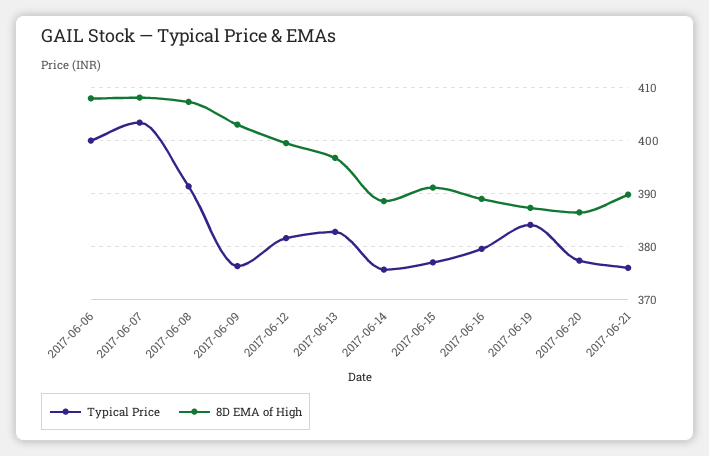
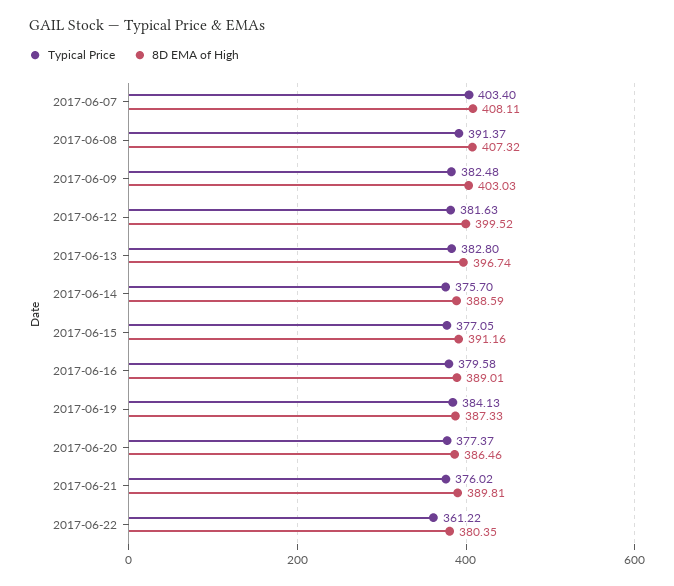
Typical Price, 2017-06-06: 400 -> none
8D EMA of High, 2017-06-06: 408 -> none
Typical Price, 2017-06-09: 376 -> 382.48
Typical Price, 2017-06-22: none -> 361.22
8D EMA of High, 2017-06-22: none -> 380.35

